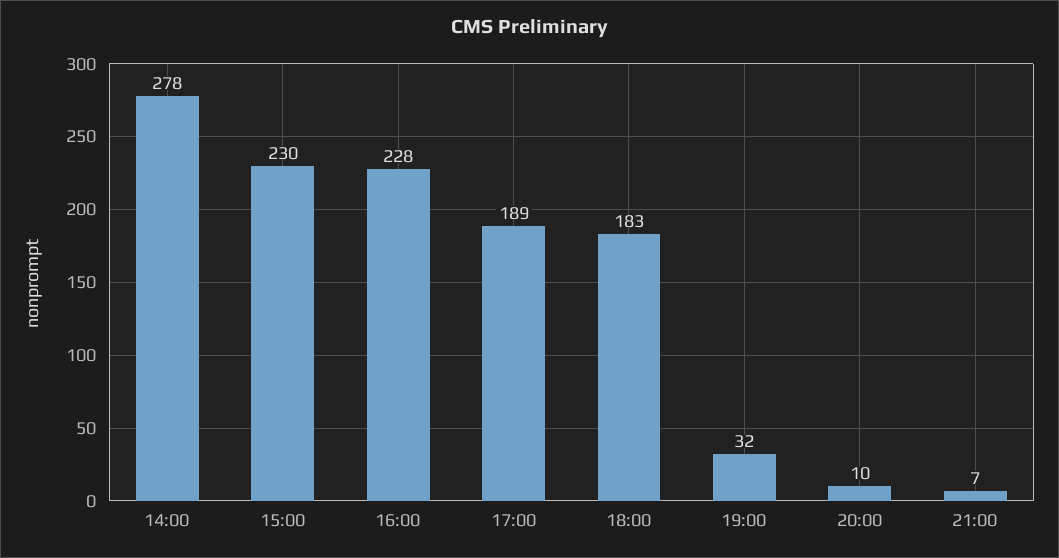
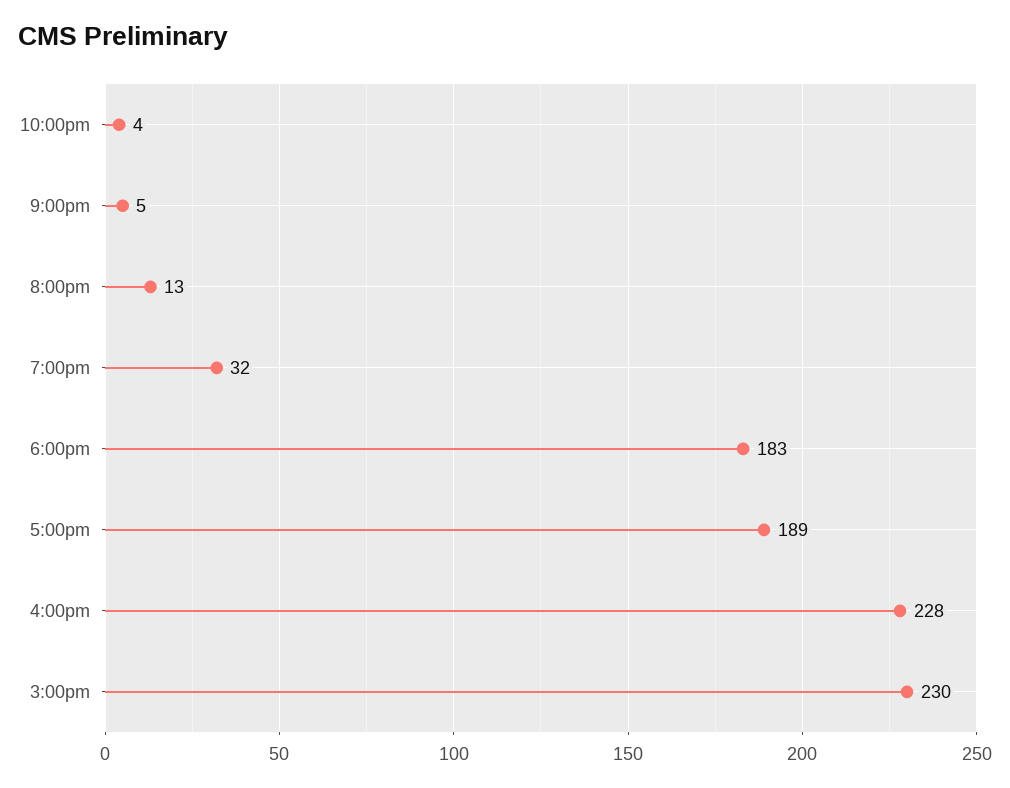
14:00: 278 -> none
20:00: 10 -> 13
21:00: 7 -> 5
10:00pm: none -> 4

